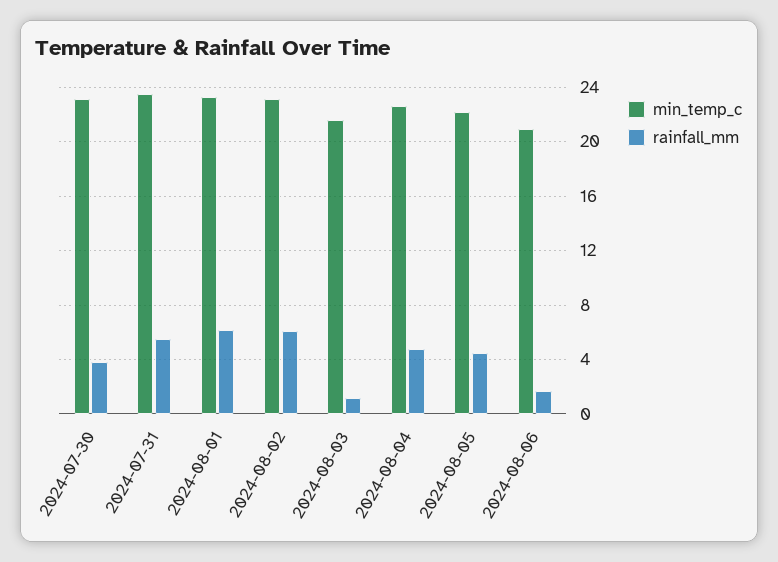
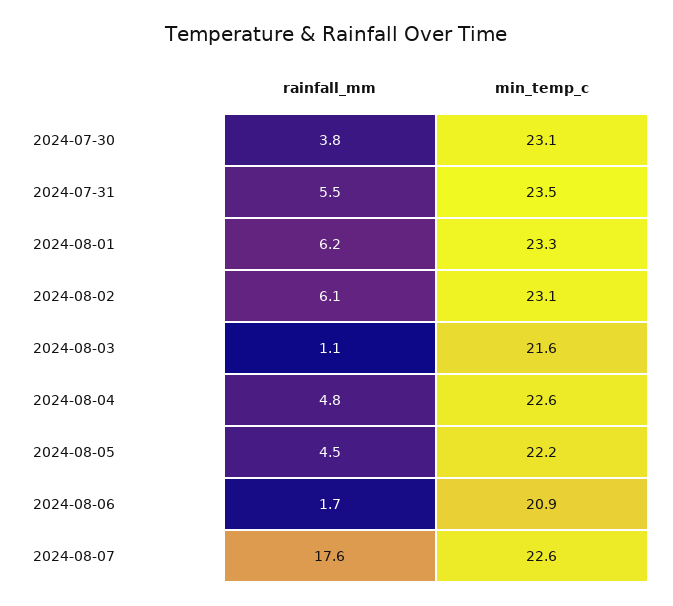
rainfall_mm, 2024-08-07: none -> 17.6
min_temp_c, 2024-08-07: none -> 22.6

